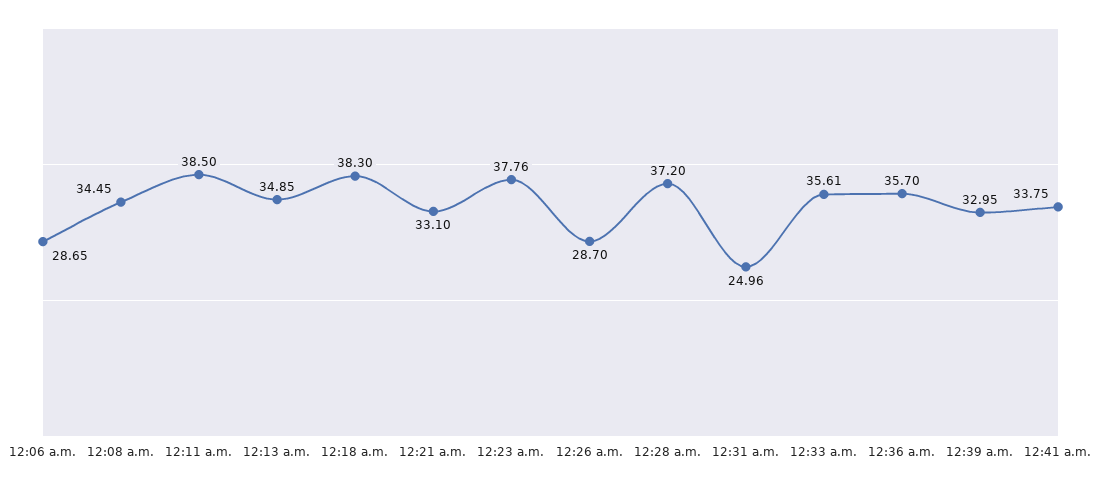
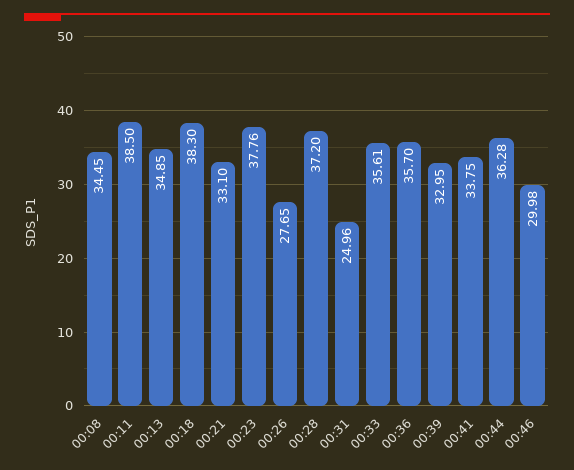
12:06 a.m.: 28.65 -> none
12:26 a.m.: 28.7 -> 27.65
00:44: none -> 36.28
00:46: none -> 29.98

